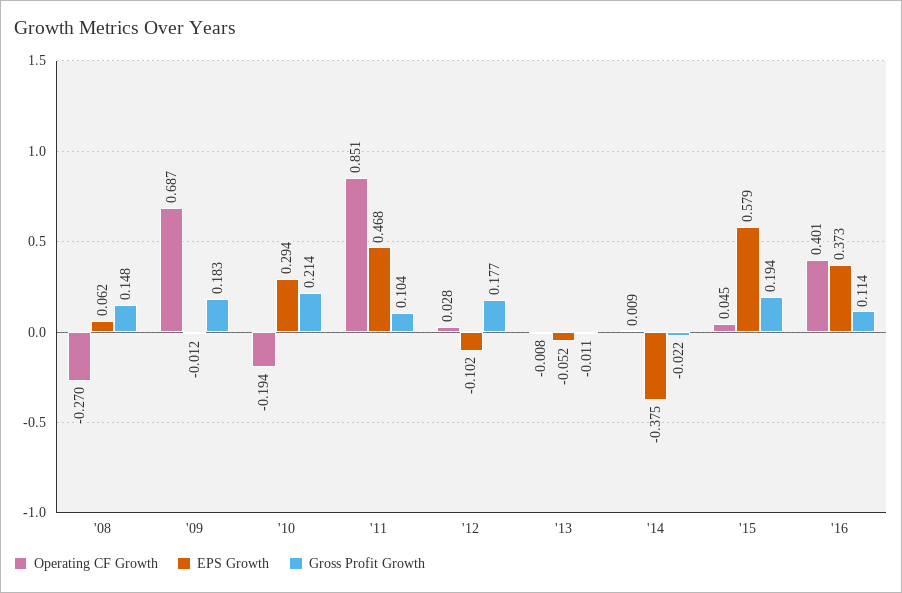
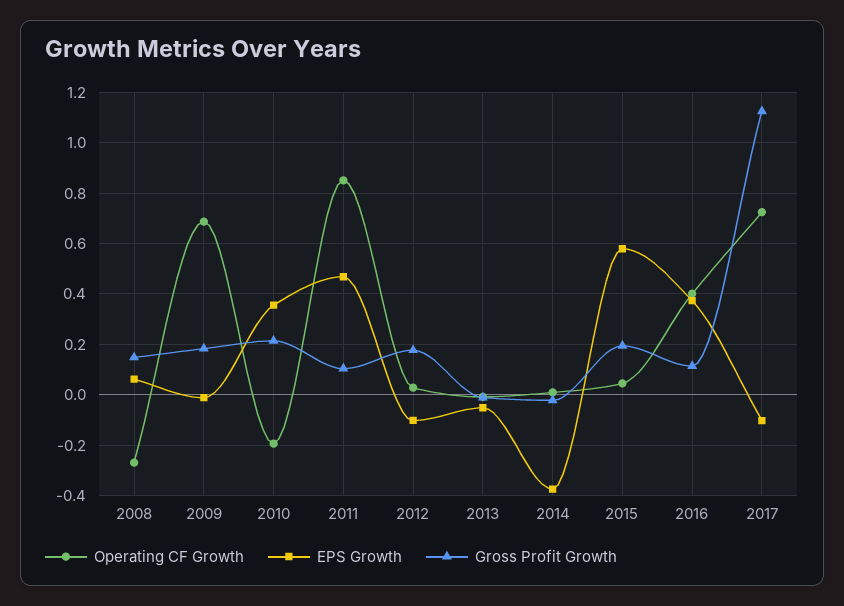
EPS Growth, '10: 0.294 -> 0.35
Operating CF Growth, 2017: none -> 0.725
EPS Growth, 2017: none -> -0.1
Gross Profit Growth, 2017: none -> 1.125

